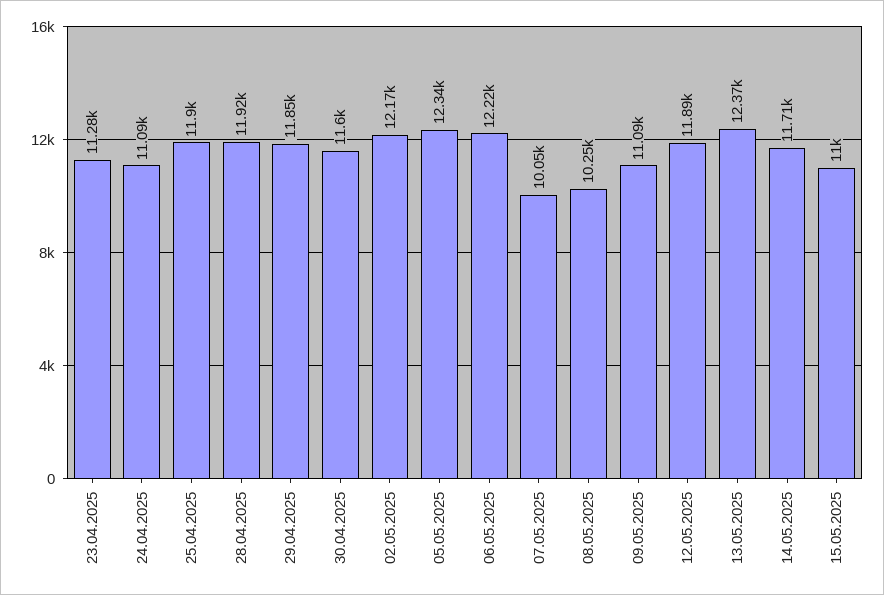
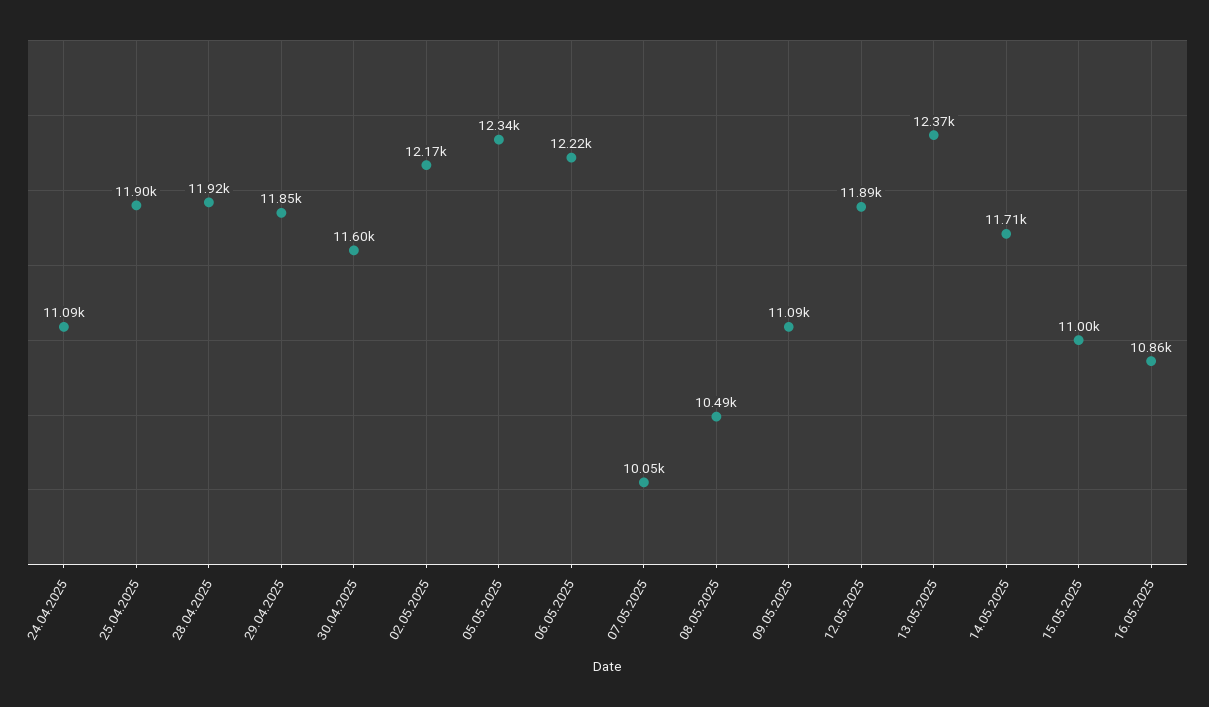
23.04.2025: 11280 -> none
08.05.2025: 10250 -> 10490
16.05.2025: none -> 10860

